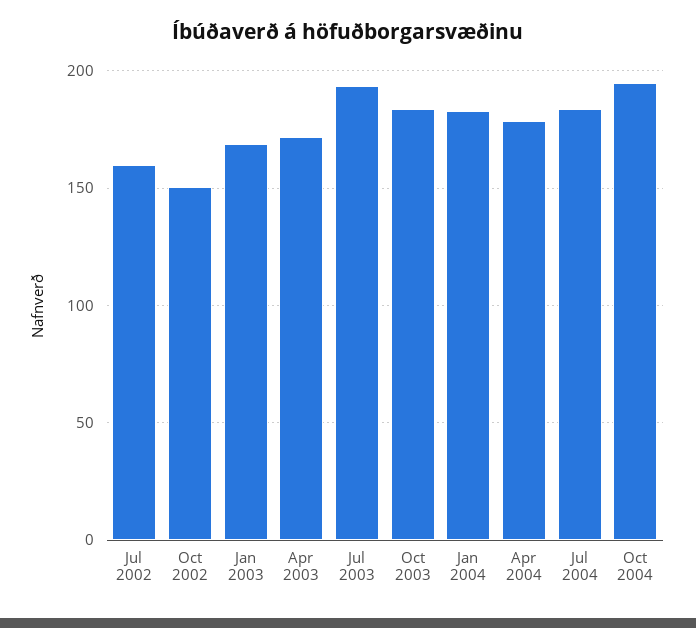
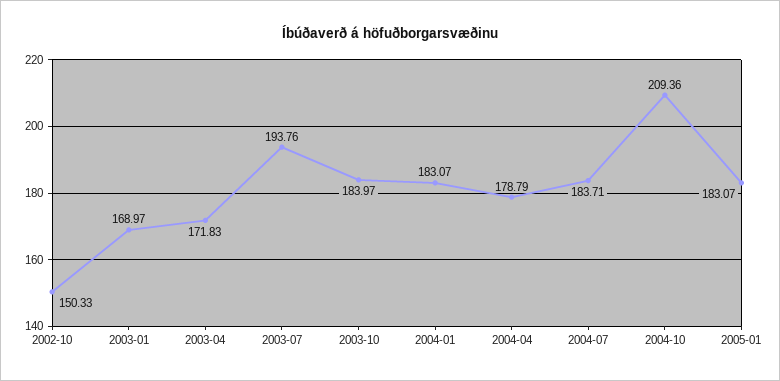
Jul 2002: 160 -> none
Oct 2004: 195 -> 209.36
2005-01: none -> 183.07

